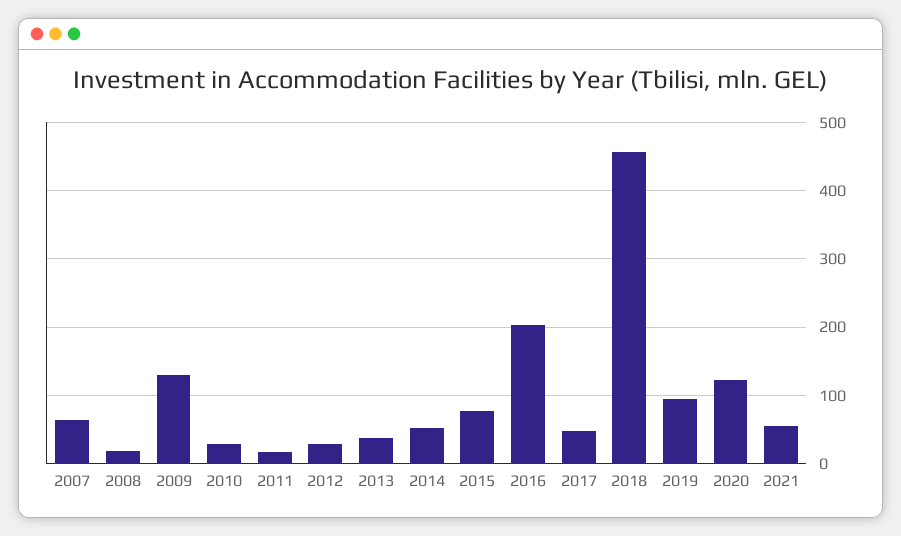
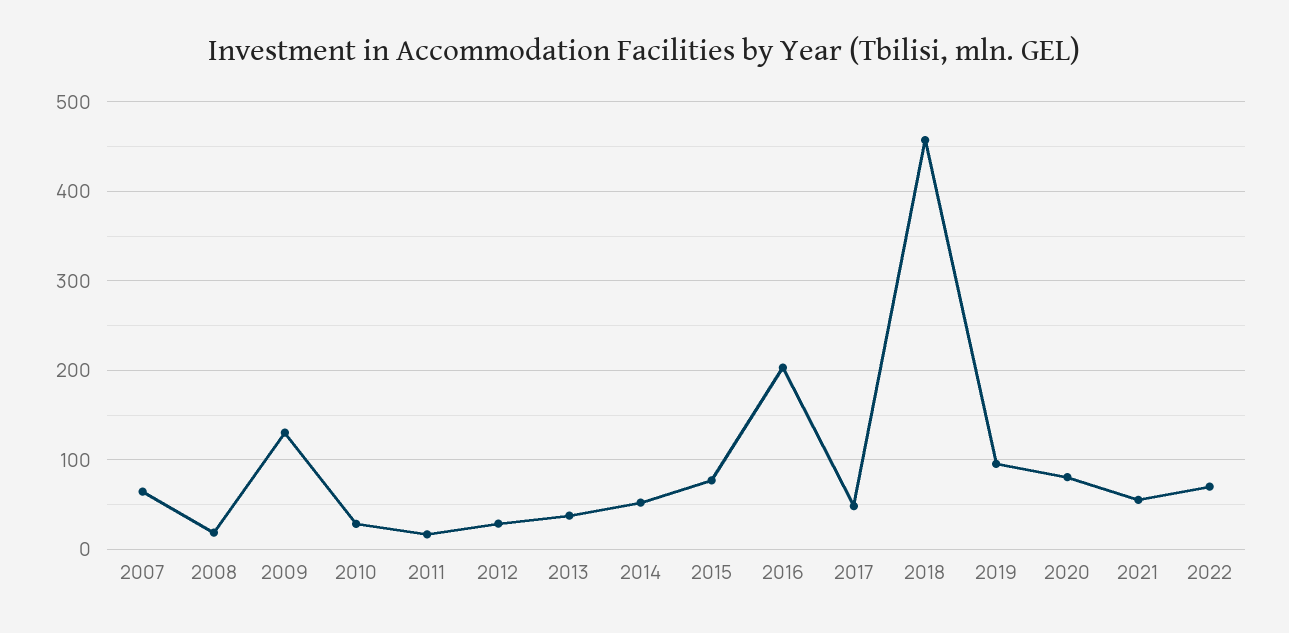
2020: 120 -> 80
2022: none -> 70

